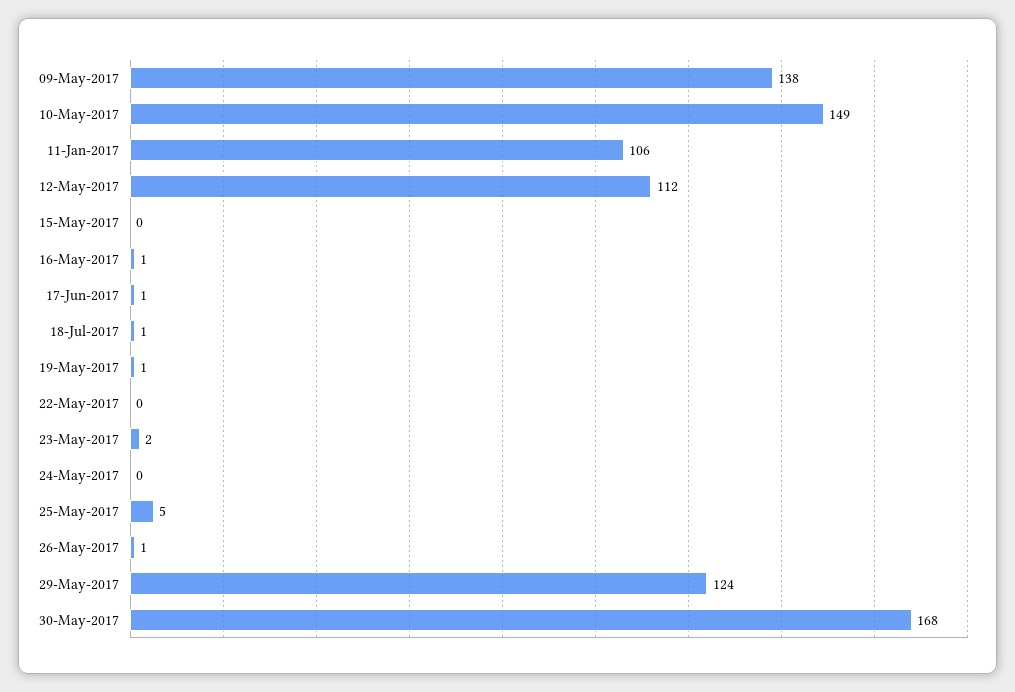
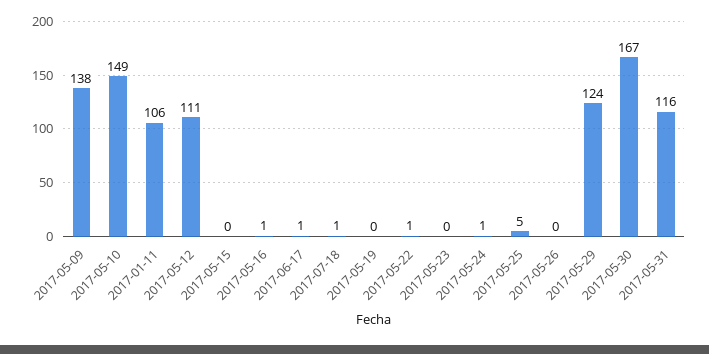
12-May-2017: 112 -> 111
19-May-2017: 1 -> 0
22-May-2017: 0 -> 1
23-May-2017: 2 -> 0
24-May-2017: 0 -> 1
26-May-2017: 1 -> 0
30-May-2017: 168 -> 167
2017-05-31: none -> 116

